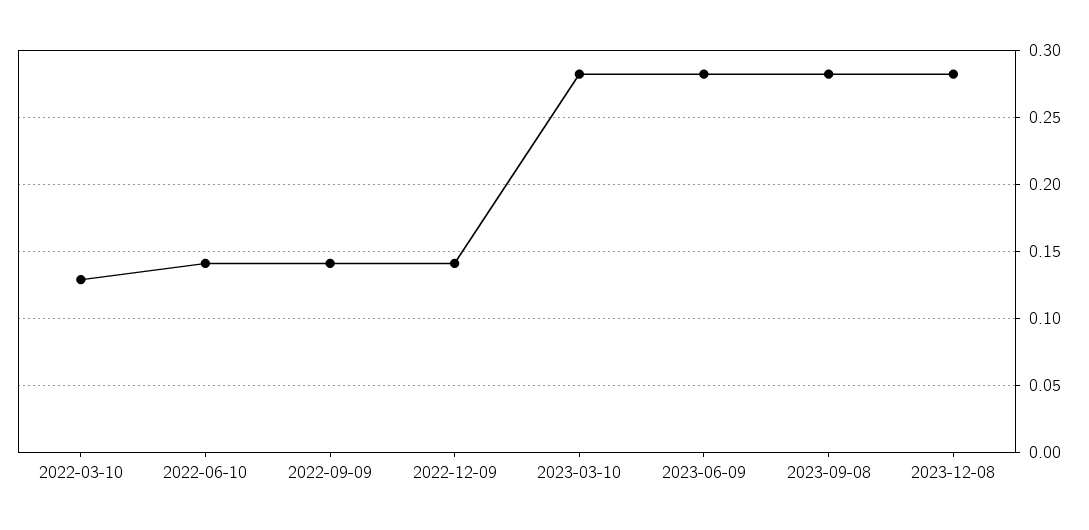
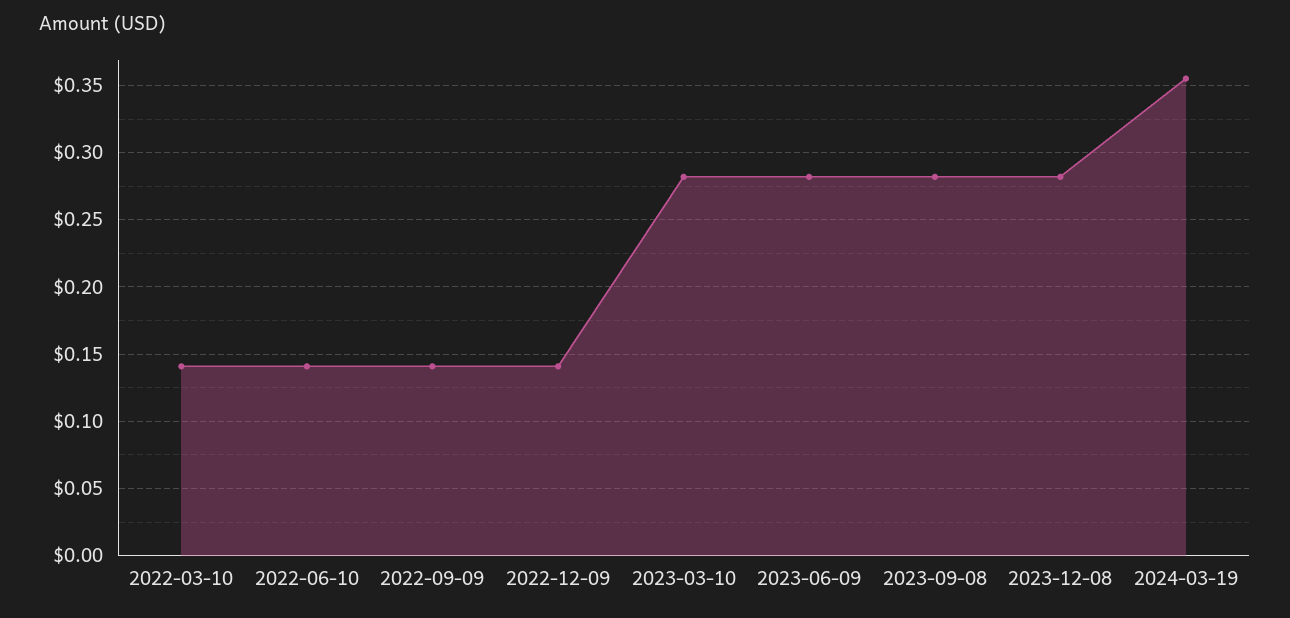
2022-03-10: 0.13 -> 0.14
2024-03-19: none -> 0.355

